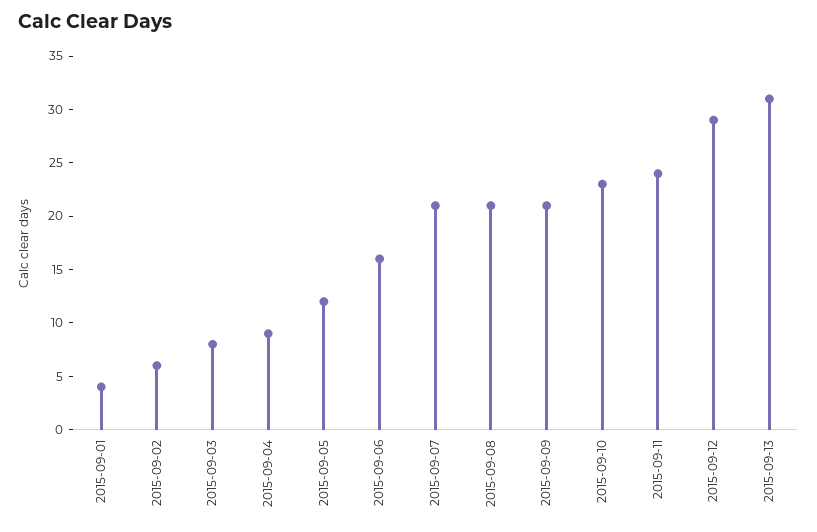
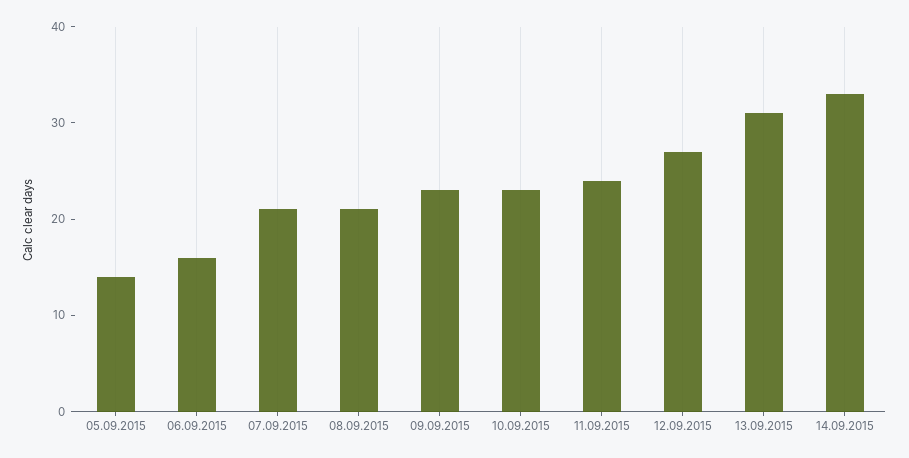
2015-09-01: 4 -> none
2015-09-02: 6 -> none
2015-09-03: 8 -> none
2015-09-04: 9 -> none
2015-09-05: 12 -> 14
2015-09-09: 21 -> 23
2015-09-12: 29 -> 27
14.09.2015: none -> 33

